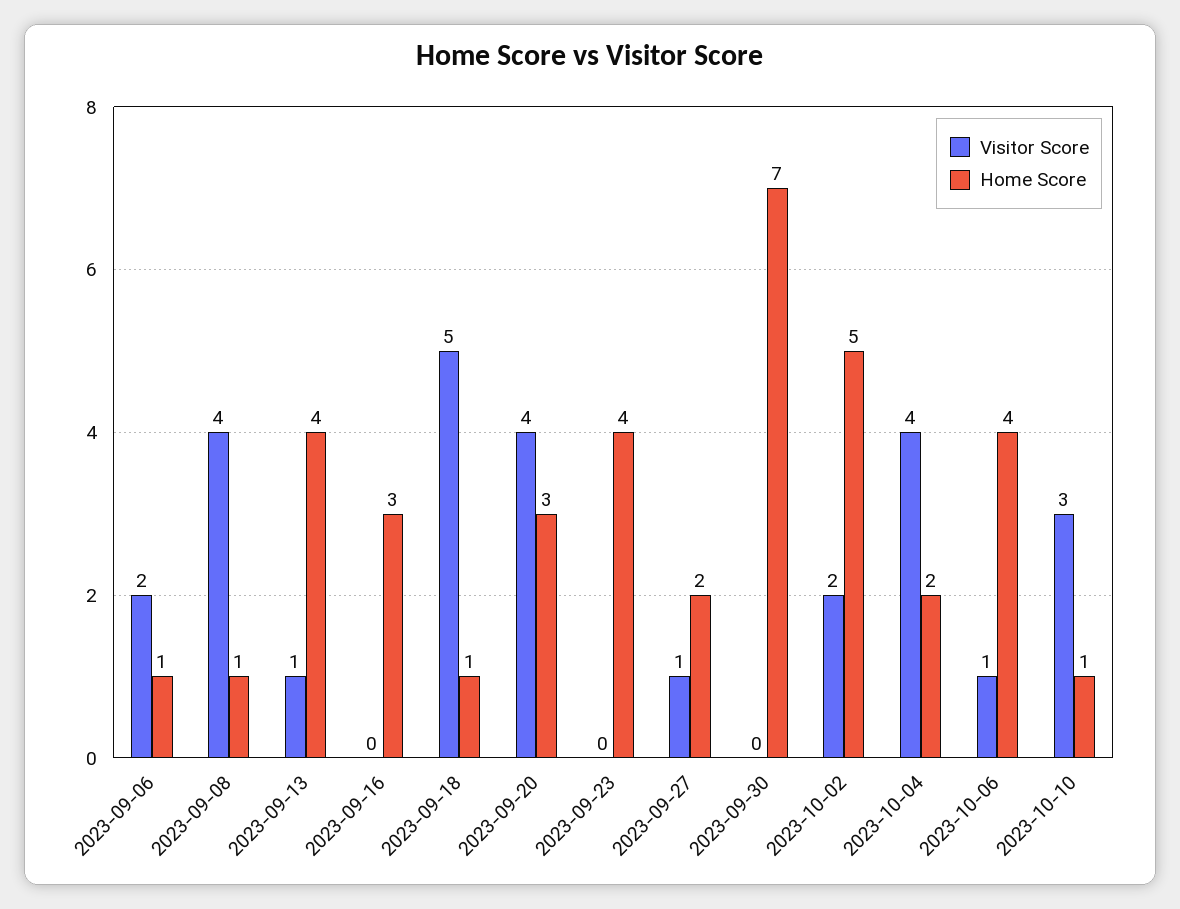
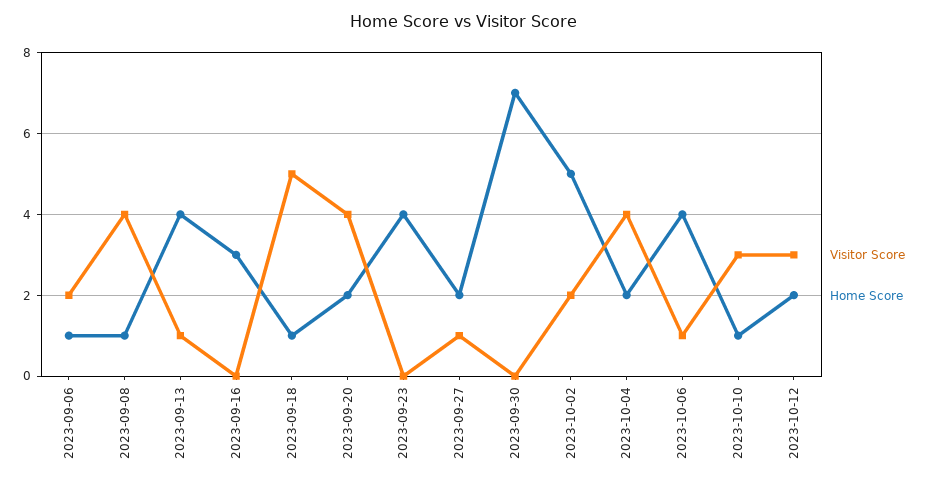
Home Score, 2023-09-20: 3 -> 2
Visitor Score, 2023-10-12: none -> 3
Home Score, 2023-10-12: none -> 2

